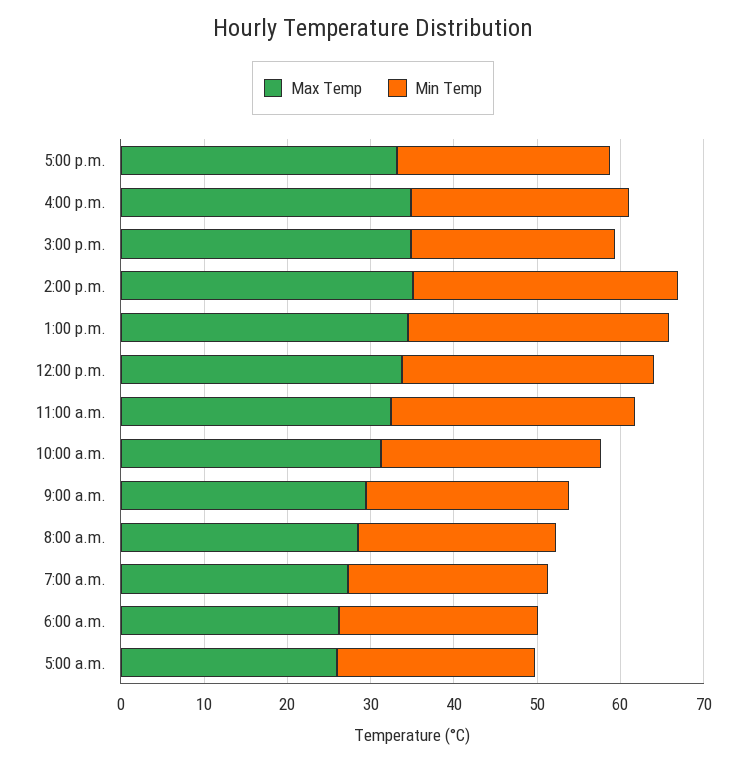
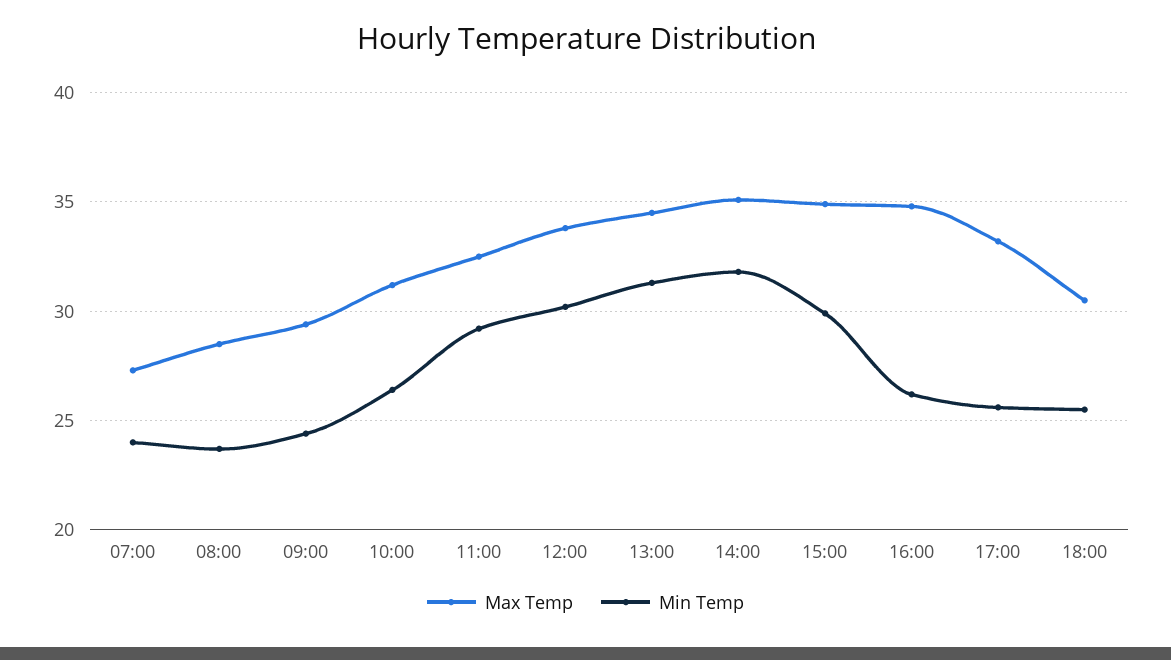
Min Temp, 3:00 p.m.: 24 -> 30
Max Temp, 6:00 a.m.: 26 -> none
Min Temp, 6:00 a.m.: 24 -> none
Max Temp, 5:00 a.m.: 26 -> none
Min Temp, 5:00 a.m.: 24 -> none
Max Temp, 18:00: none -> 30.5
Min Temp, 18:00: none -> 25.5

